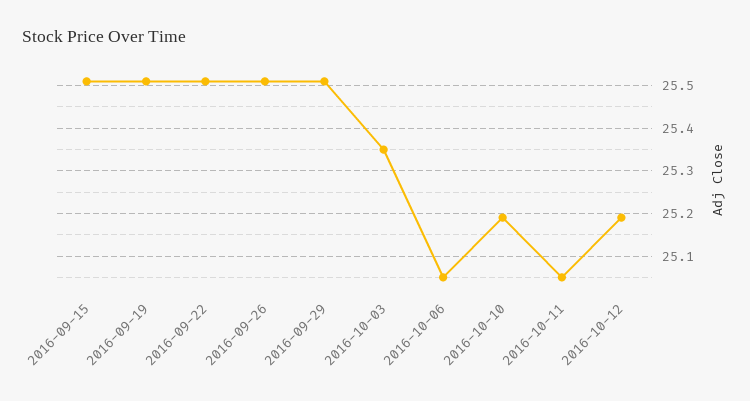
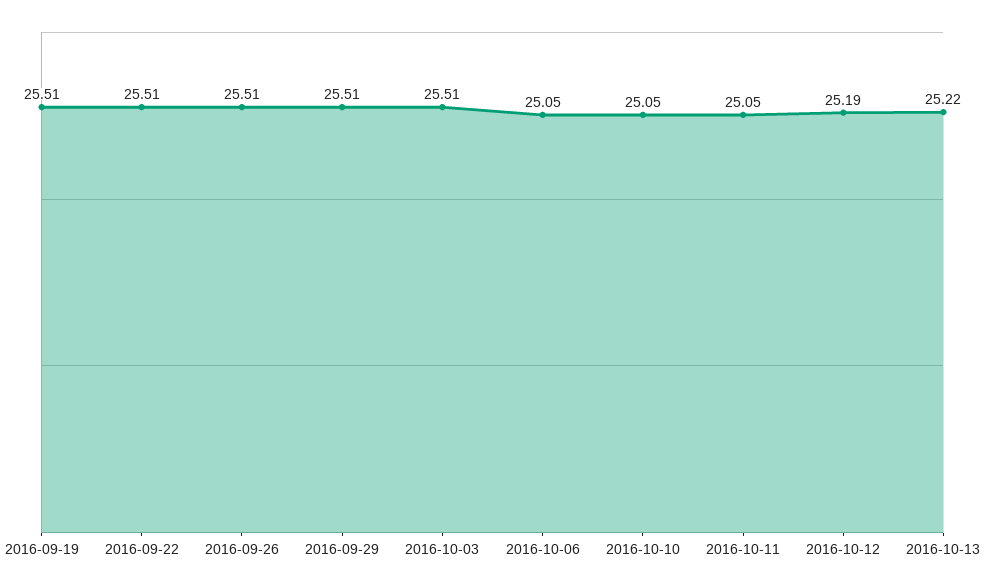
2016-09-15: 25.5 -> none
2016-10-03: 25.35 -> 25.51
2016-10-10: 25.2 -> 25.05
2016-10-13: none -> 25.22

